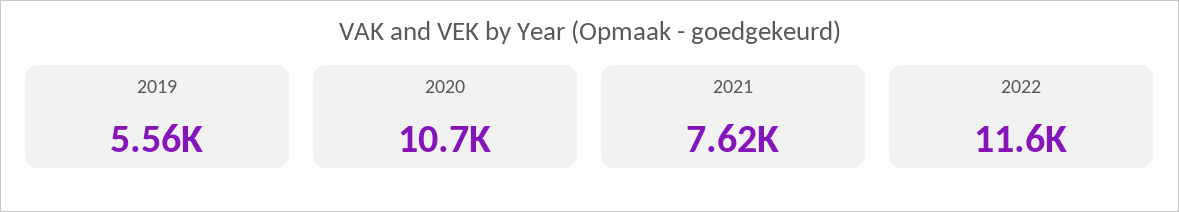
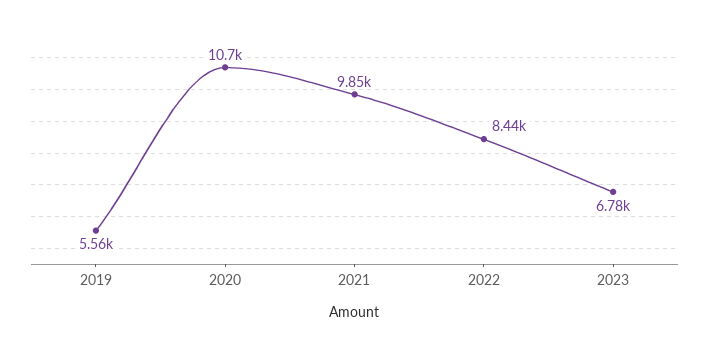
2021: 7620 -> 9850
2022: 11600 -> 8440
2023: none -> 6780

